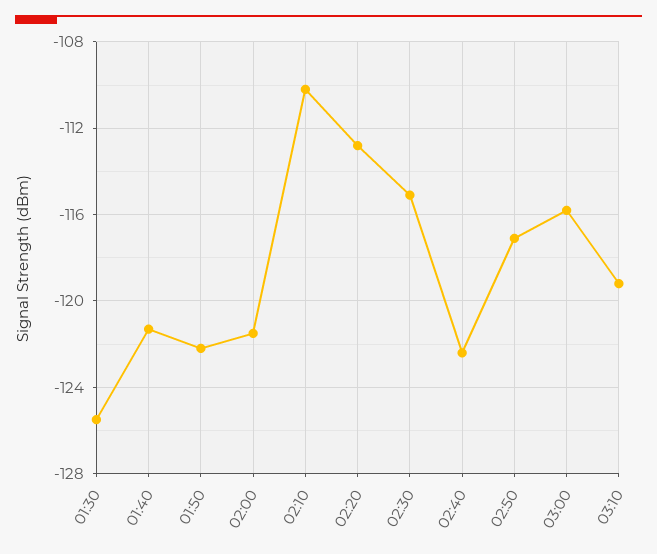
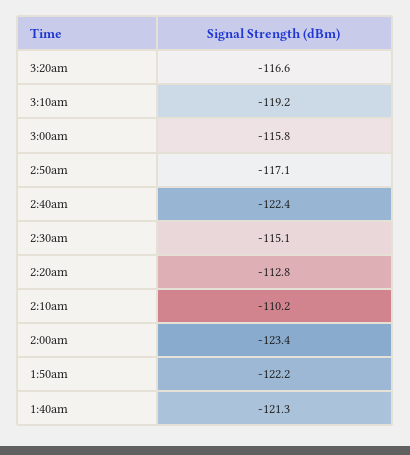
01:30: -125.5 -> none
02:00: -121.5 -> -123.4
3:20am: none -> -116.6

